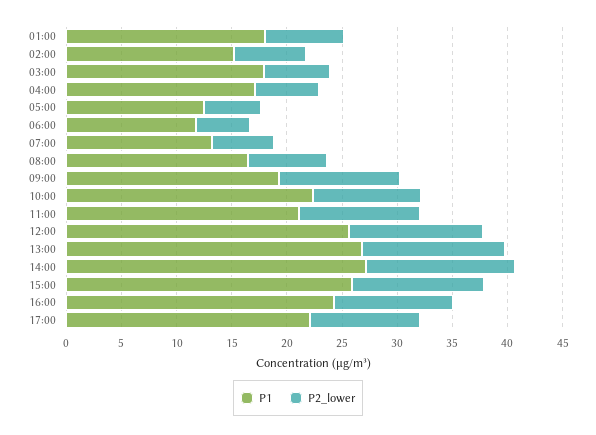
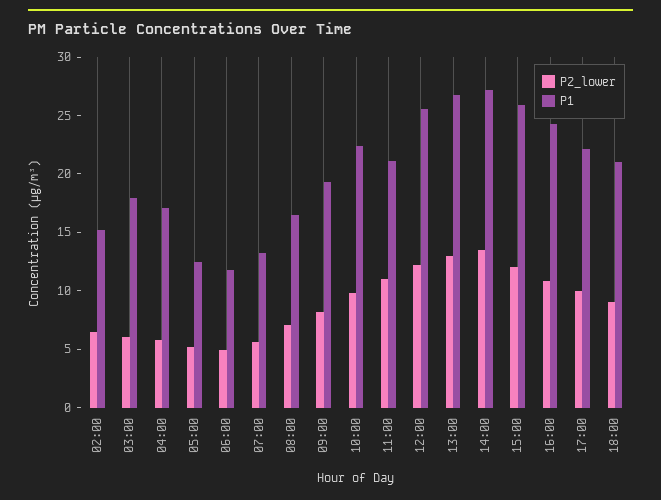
P1, 01:00: 18 -> none
P2_lower, 01:00: 7 -> none
P2_lower, 09:00: 11 -> 8
P2_lower, 18:00: none -> 9
P1, 18:00: none -> 21

